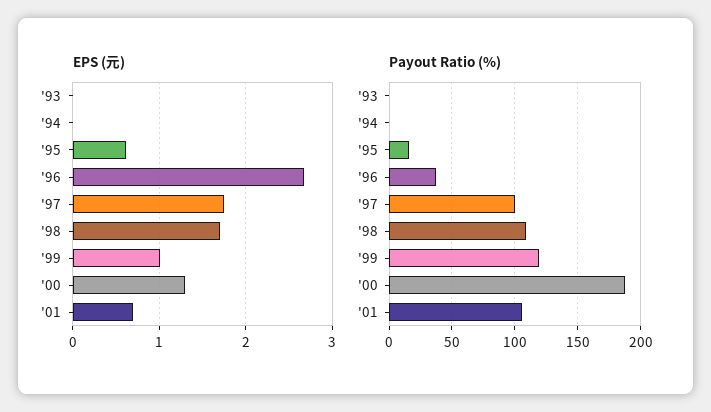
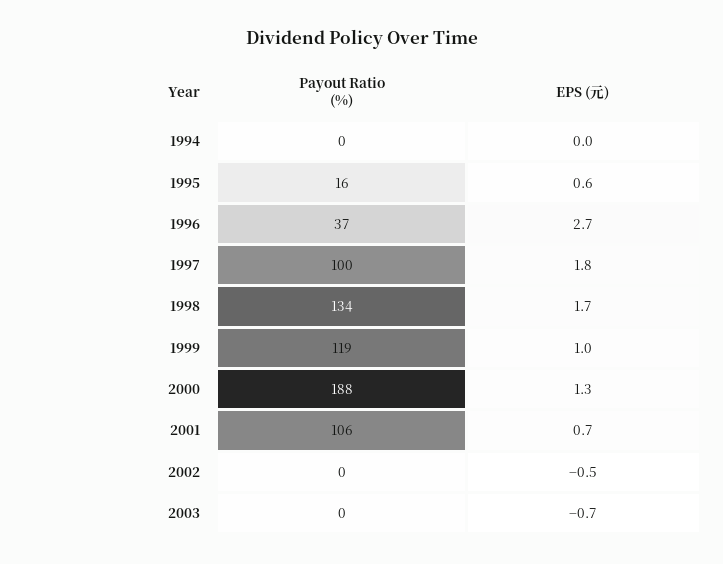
EPS (元), '93: 0 -> none
Payout Ratio (%), '93: 0 -> none
Payout Ratio (%), '98: 110 -> 134
Payout Ratio (%), 2002: none -> 0
EPS (元), 2002: none -> -0.5
Payout Ratio (%), 2003: none -> 0
EPS (元), 2003: none -> -0.7

